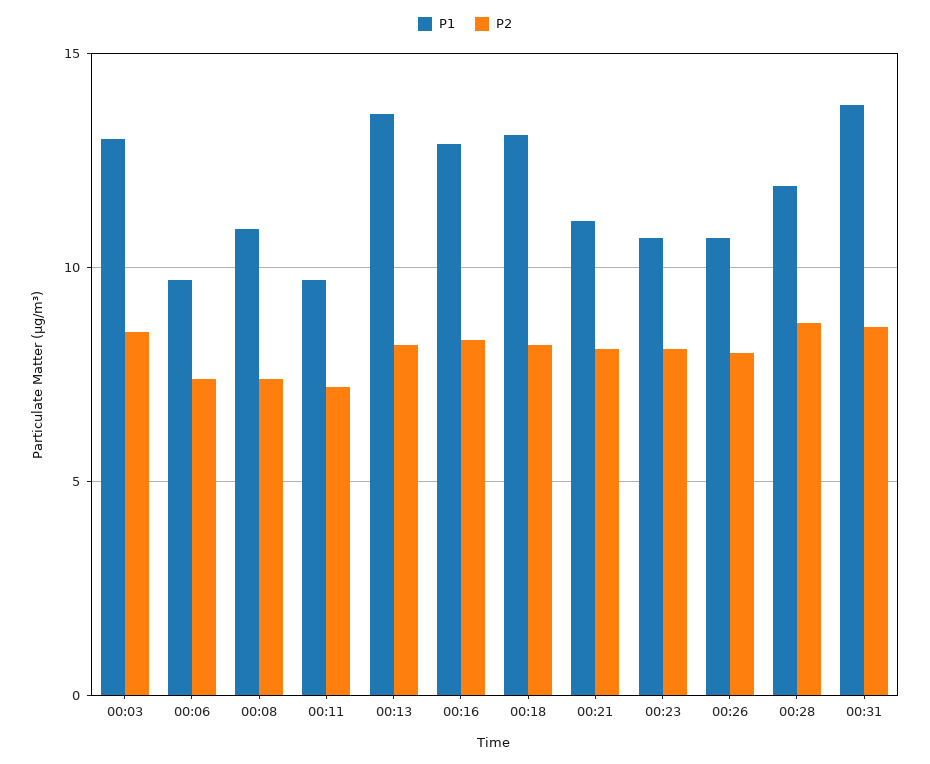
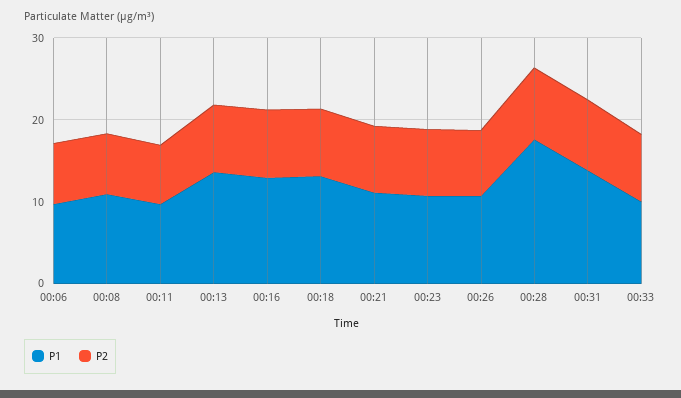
P1, 00:03: 13 -> none
P2, 00:03: 8.5 -> none
P1, 00:28: 12 -> 18
P1, 00:33: none -> 10
P2, 00:33: none -> 8

